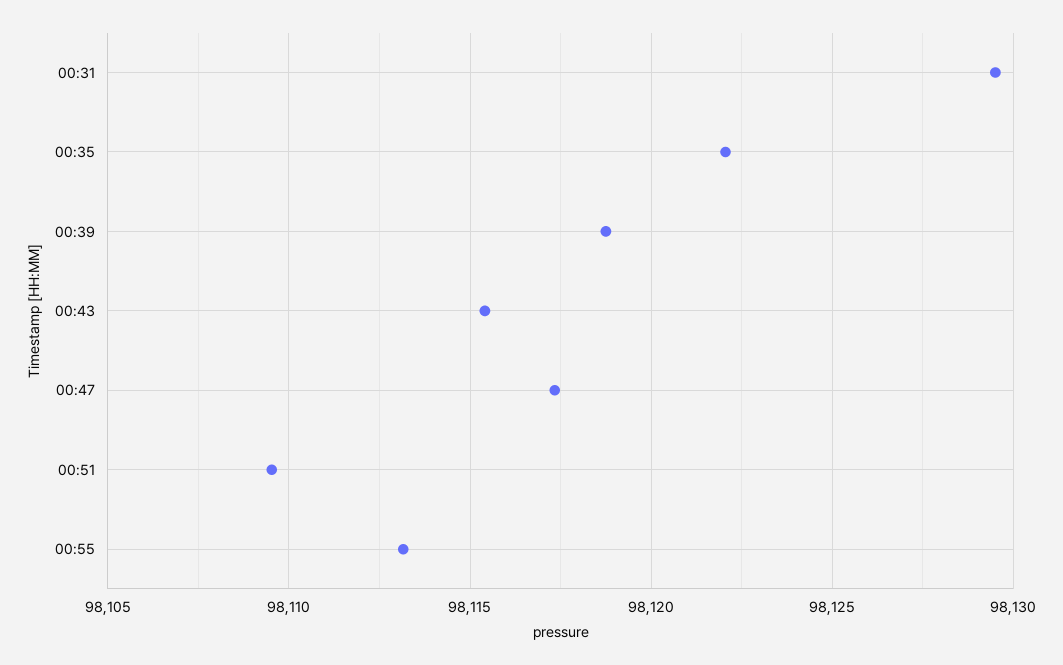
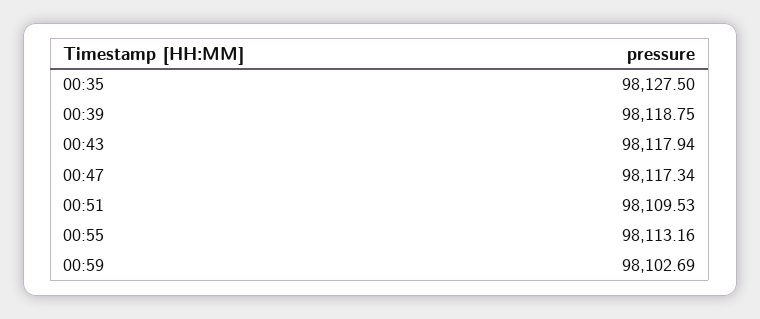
00:31: 98129.5 -> none
00:35: 98122 -> 98127.5
00:43: 98115.5 -> 98117.94
00:59: none -> 98102.69

